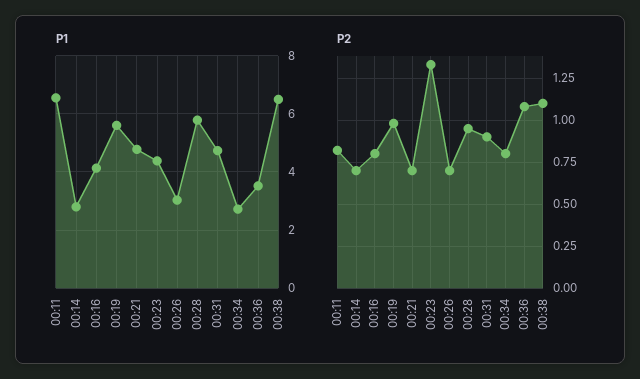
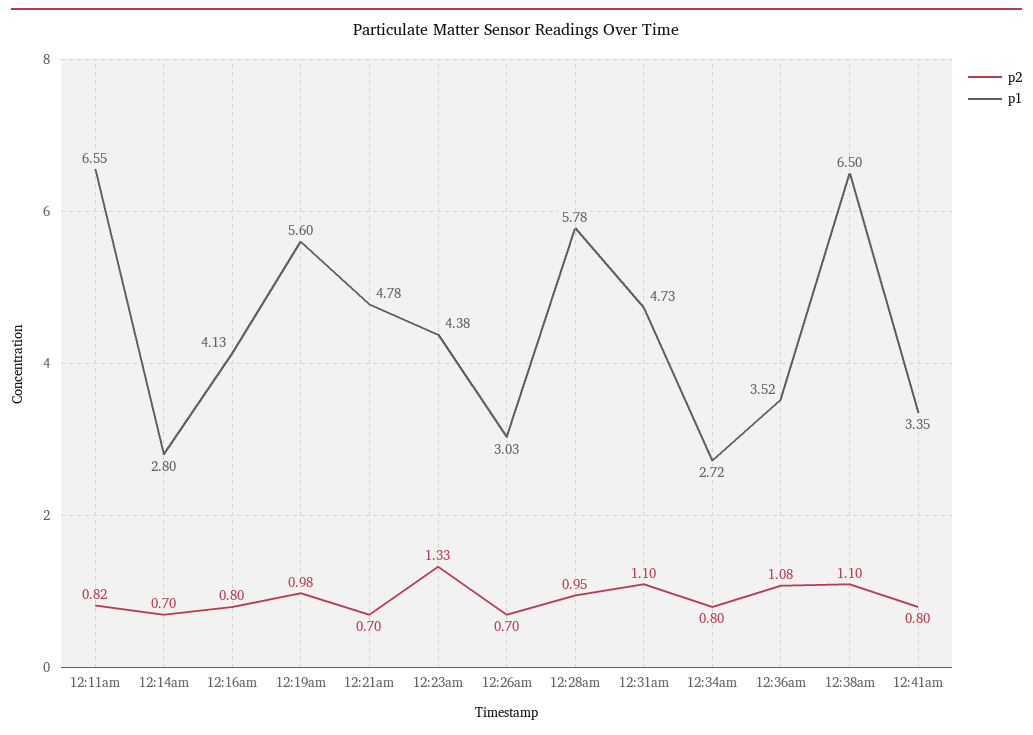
P2, 00:31: 0.9 -> 1.1
P2, 12:41am: none -> 0.8
P1, 12:41am: none -> 3.35

